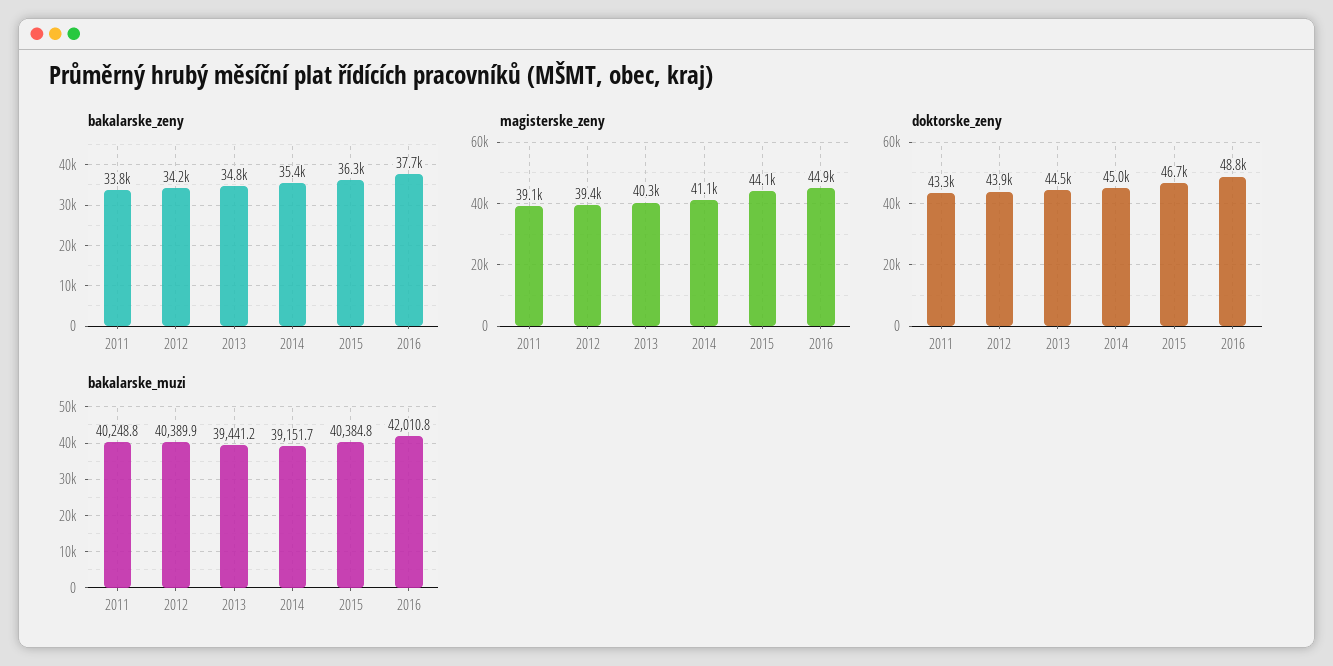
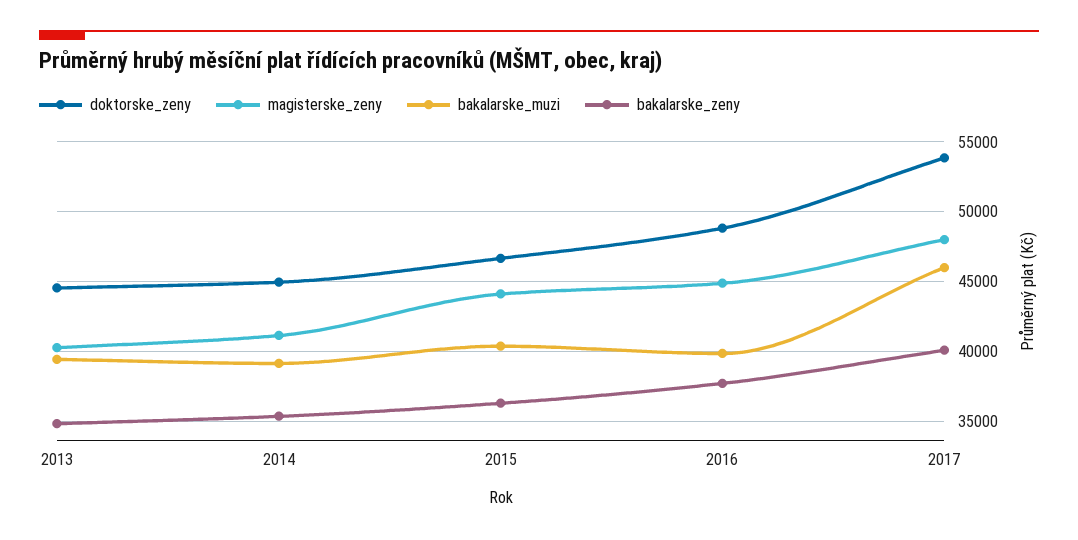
bakalarske_zeny, 2011: 33800 -> none
bakalarske_zeny, 2012: 34200 -> none
magisterske_zeny, 2011: 39100 -> none
magisterske_zeny, 2012: 39400 -> none
doktorske_zeny, 2011: 43300 -> none
doktorske_zeny, 2012: 43900 -> none
bakalarske_muzi, 2011: 40248.8 -> none
bakalarske_muzi, 2012: 40389.9 -> none
bakalarske_muzi, 2016: 42010.8 -> 40000
doktorske_zeny, 2017: none -> 54000
magisterske_zeny, 2017: none -> 48000
bakalarske_muzi, 2017: none -> 46000
bakalarske_zeny, 2017: none -> 40000

